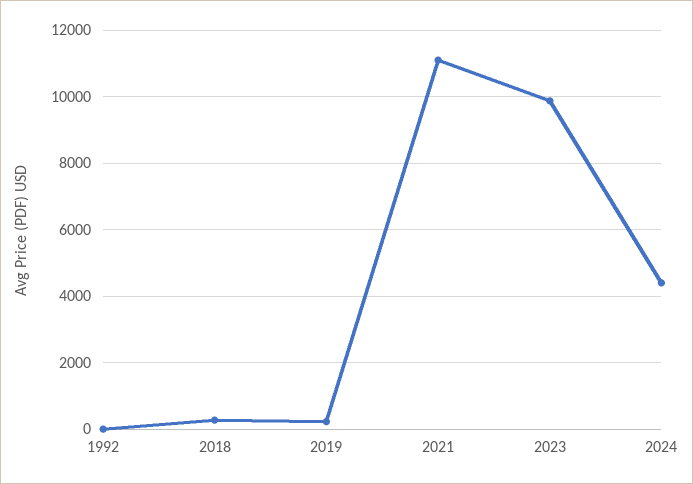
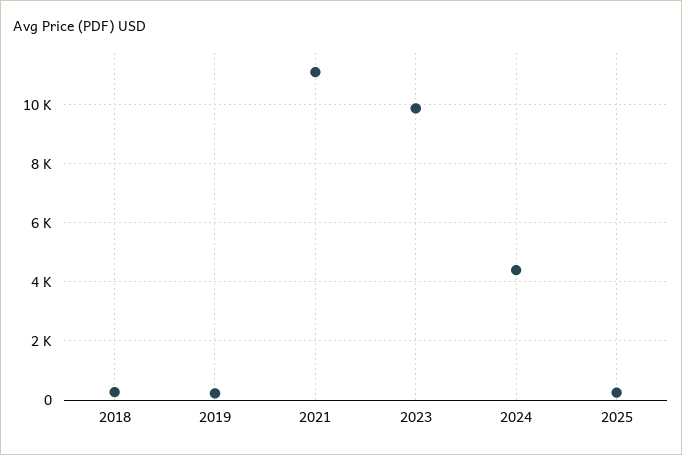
1992: 0 -> none
2025: none -> 250

